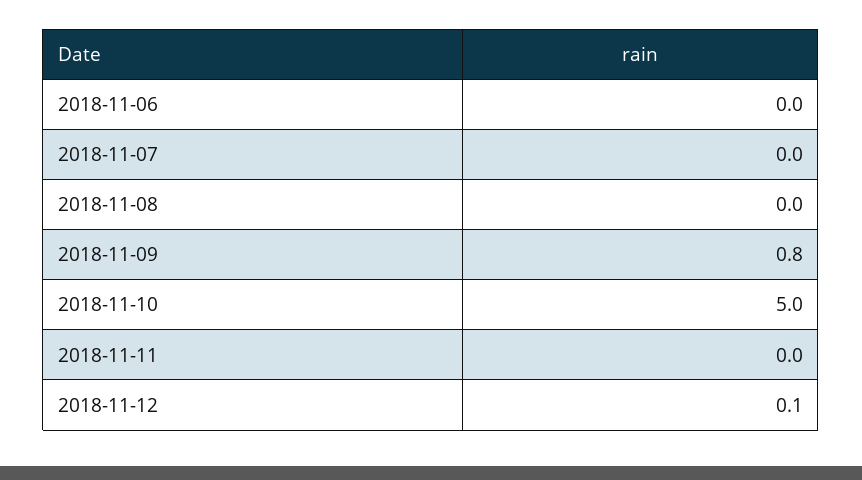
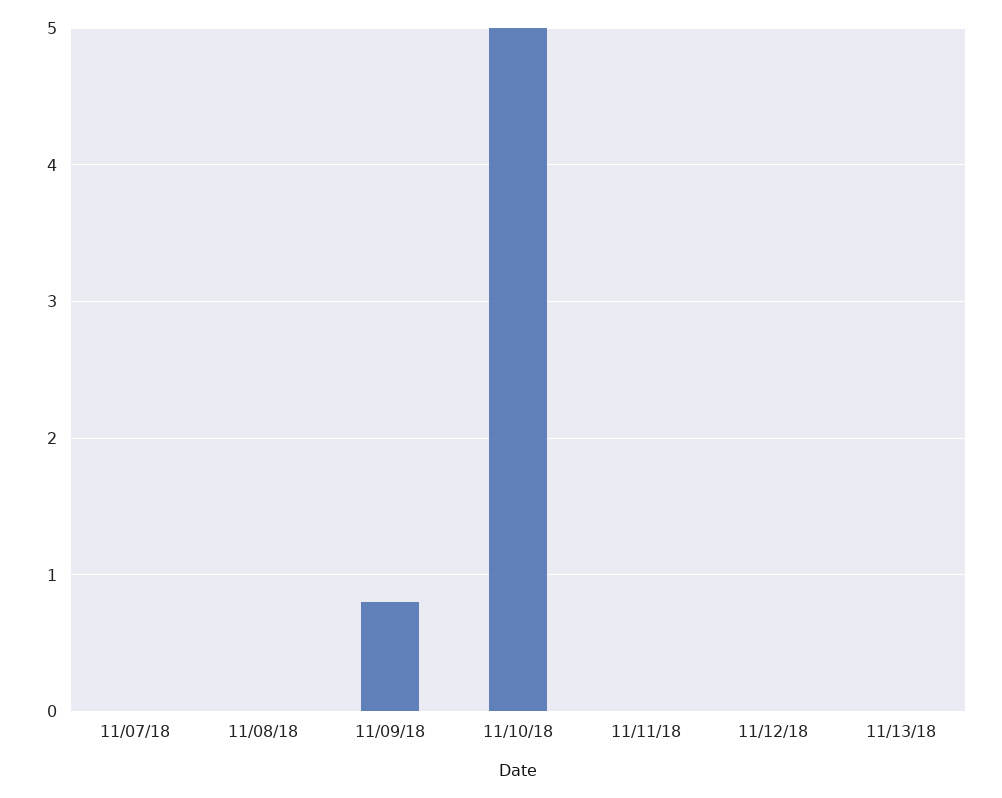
2018-11-06: 0 -> none
2018-11-12: 0.1 -> 0
11/13/18: none -> 0

